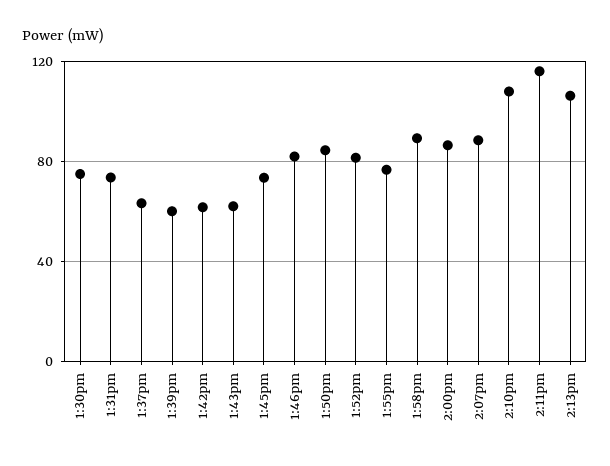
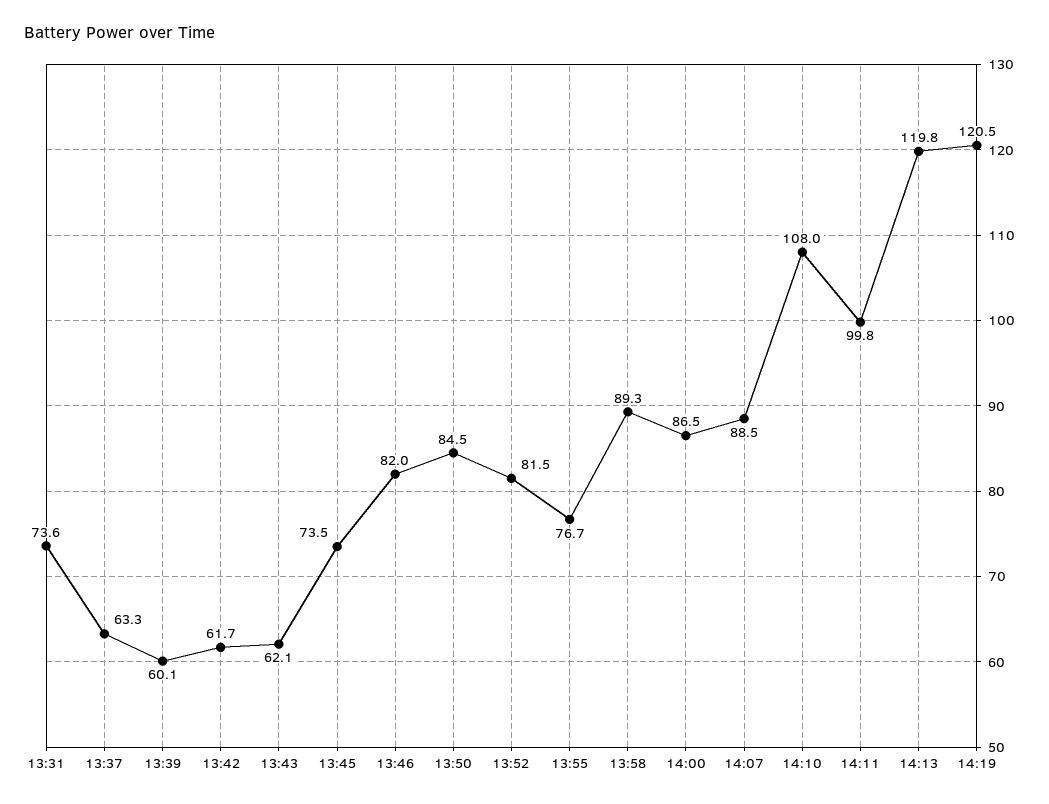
1:30pm: 75 -> none
2:11pm: 115 -> 99.8
2:13pm: 105 -> 119.8
14:19: none -> 120.5

